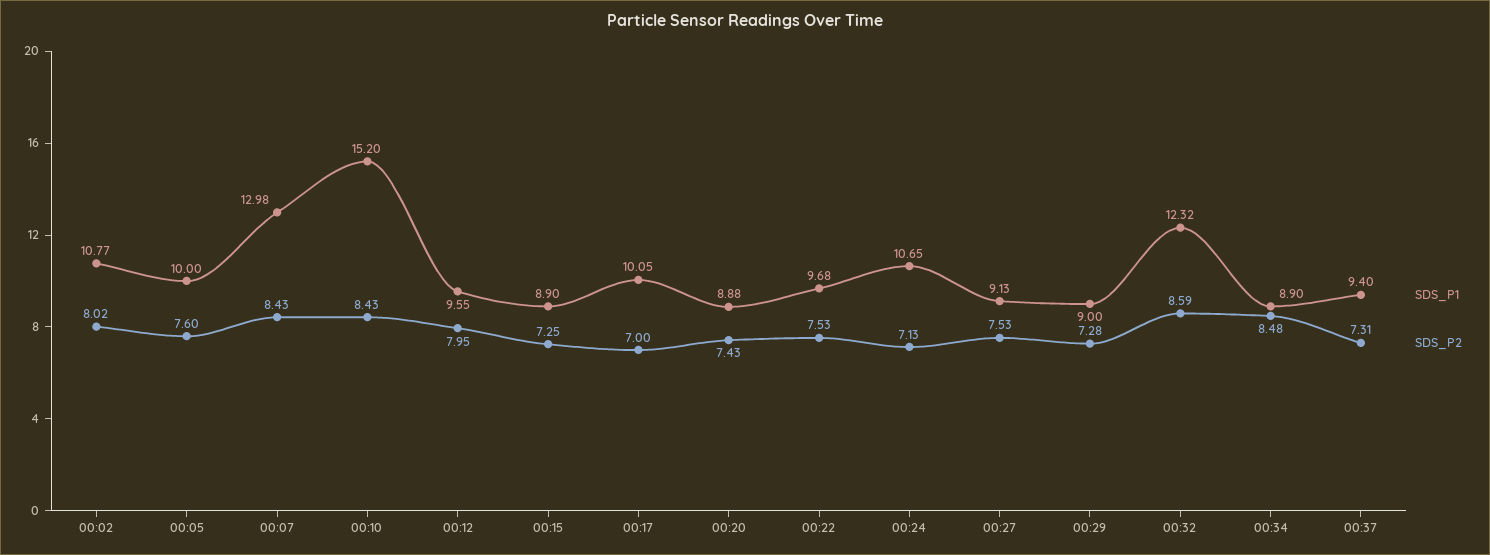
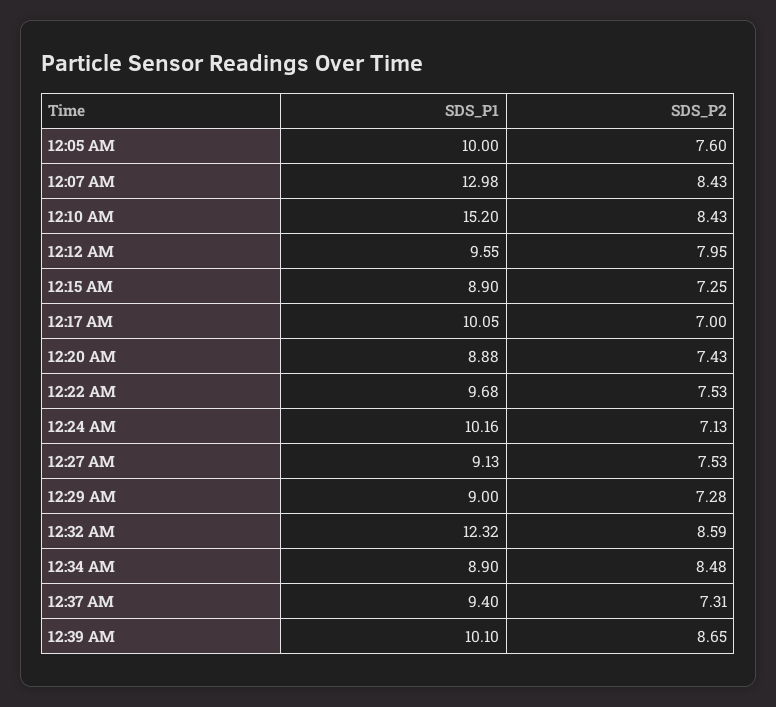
SDS_P1, 00:02: 10.77 -> none
SDS_P2, 00:02: 8.02 -> none
SDS_P1, 00:24: 10.65 -> 10.16
SDS_P1, 12:39 AM: none -> 10.1
SDS_P2, 12:39 AM: none -> 8.65

